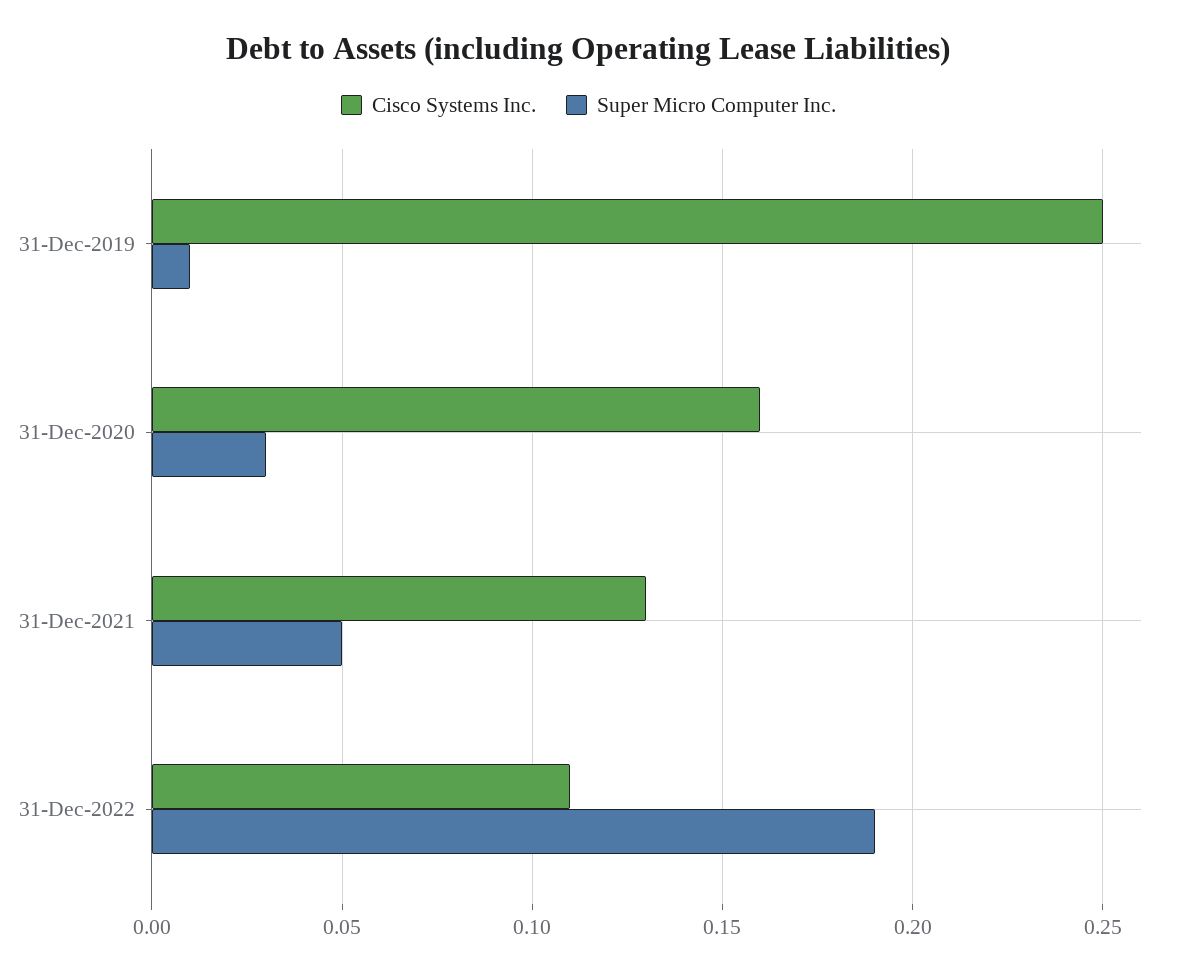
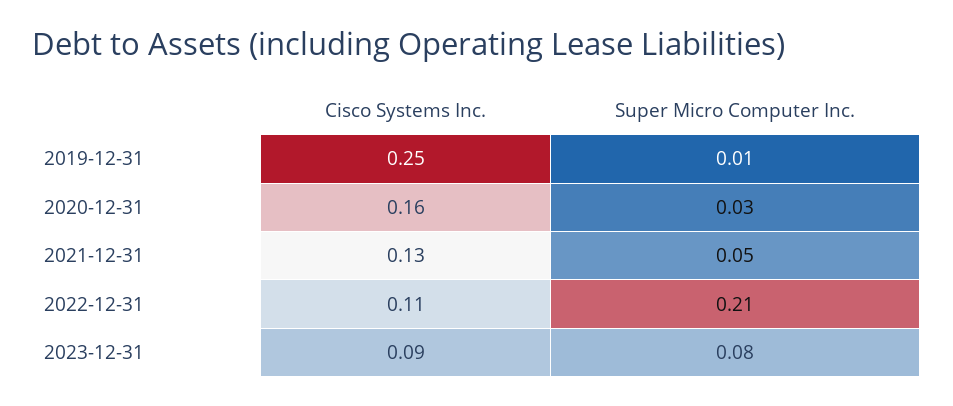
Super Micro Computer Inc., 31-Dec-2022: 0.19 -> 0.21
Cisco Systems Inc., 2023-12-31: none -> 0.09
Super Micro Computer Inc., 2023-12-31: none -> 0.08

